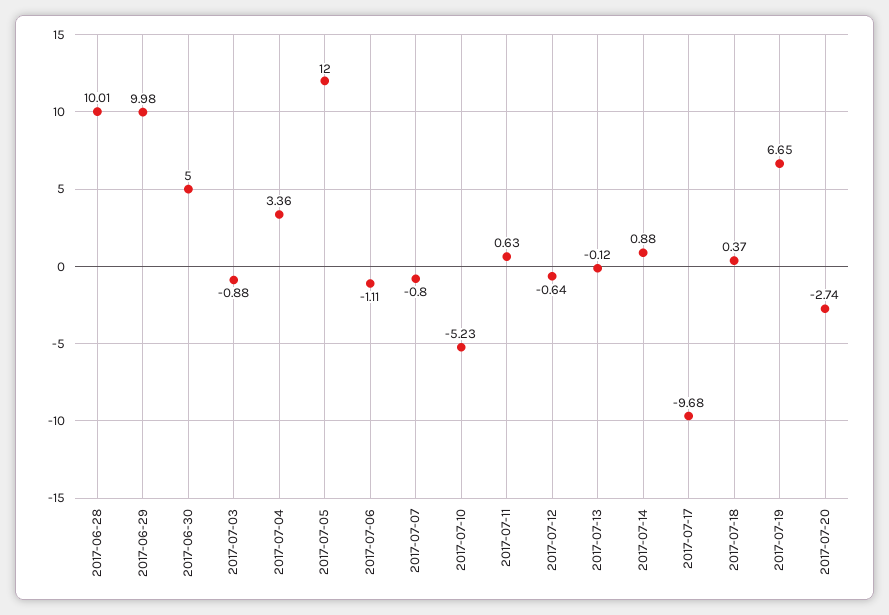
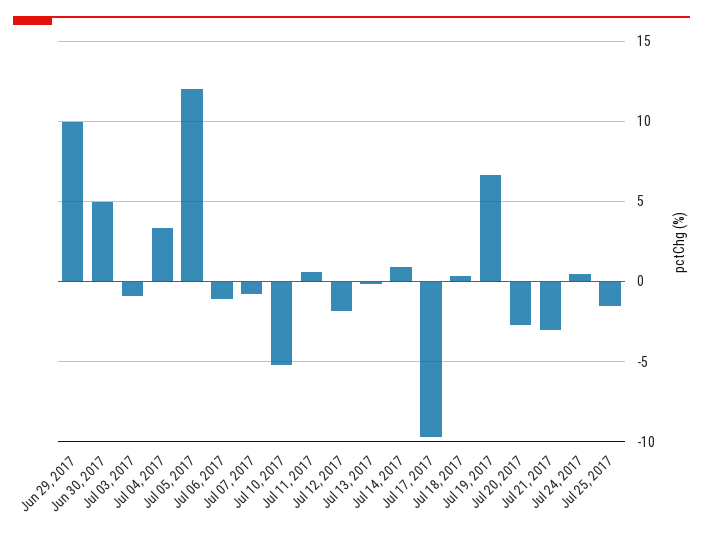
2017-06-28: 10.01 -> none
2017-07-12: -0.64 -> -2
Jul 21, 2017: none -> -3
Jul 24, 2017: none -> 0.5
Jul 25, 2017: none -> -1.5

